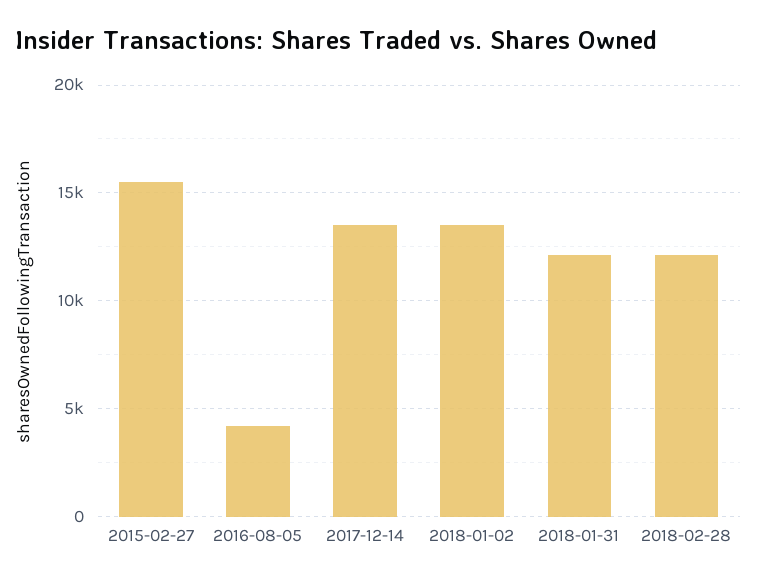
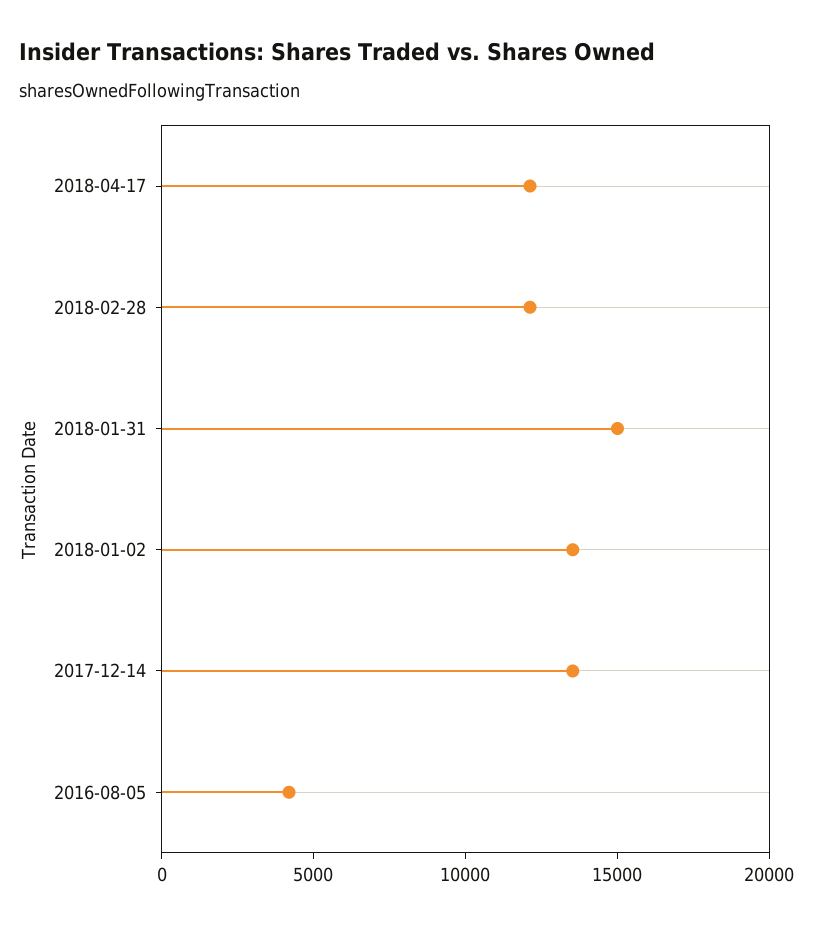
2015-02-27: 15500 -> none
2018-01-31: 12000 -> 15000
2018-04-17: none -> 12000

